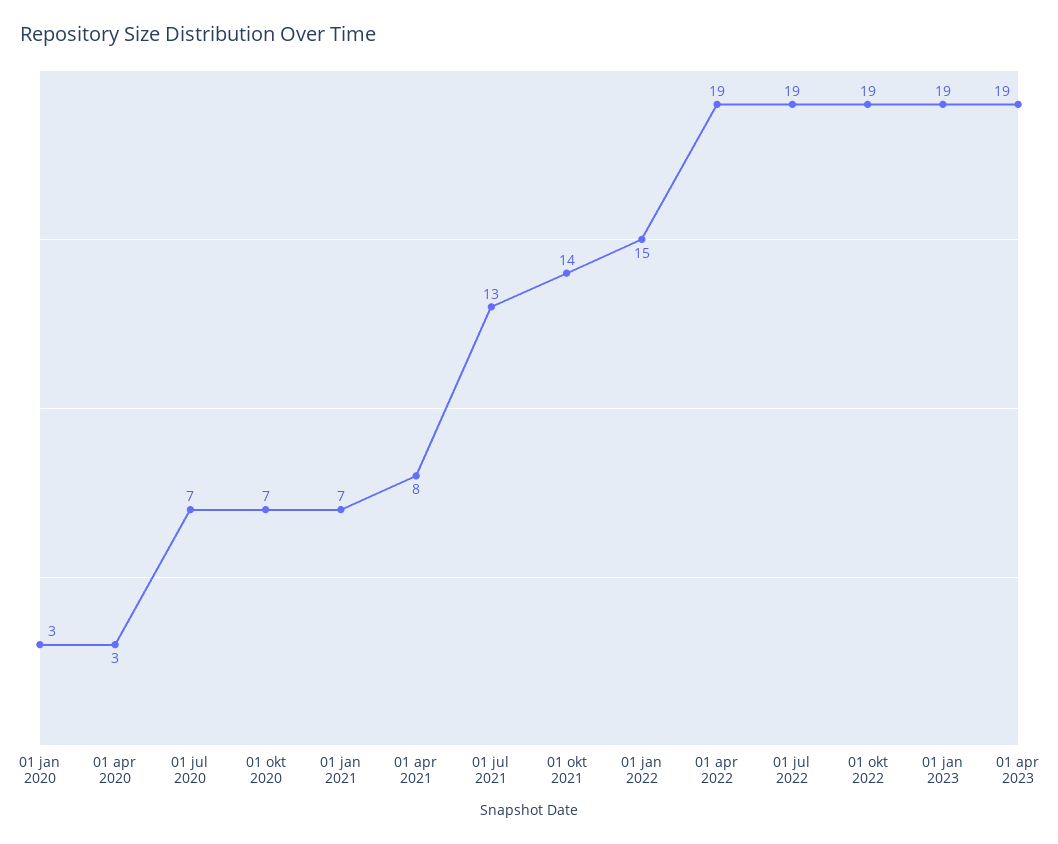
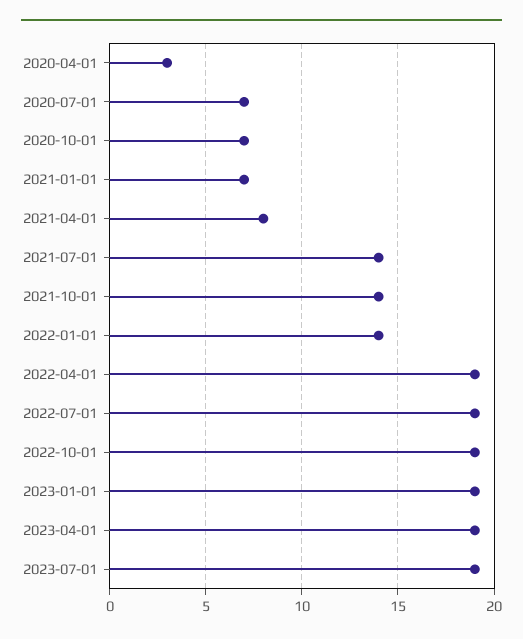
01 jan 2020: 3 -> none
01 jul 2021: 13 -> 14
01 jan 2022: 15 -> 14
2023-07-01: none -> 19

